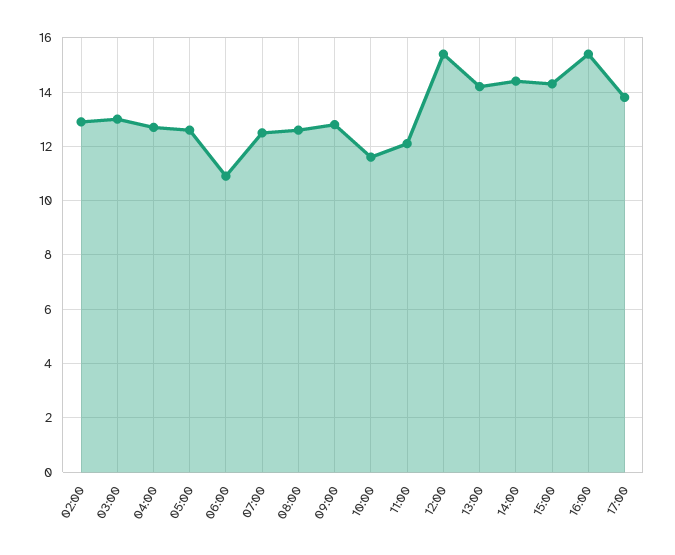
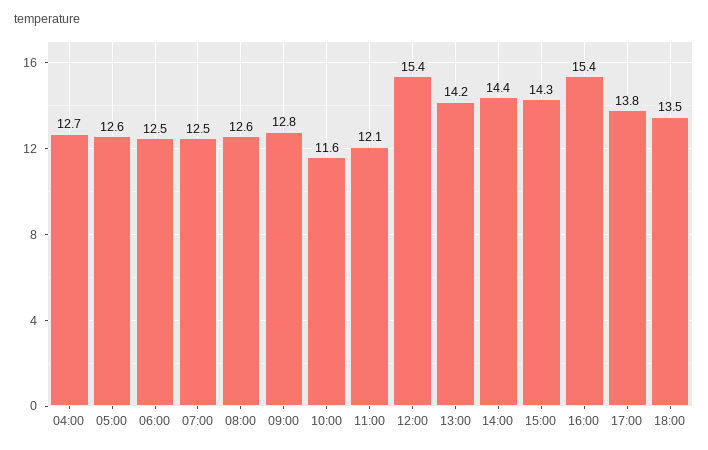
02:00: 13 -> none
03:00: 13 -> none
06:00: 11 -> 12.5
18:00: none -> 13.5

